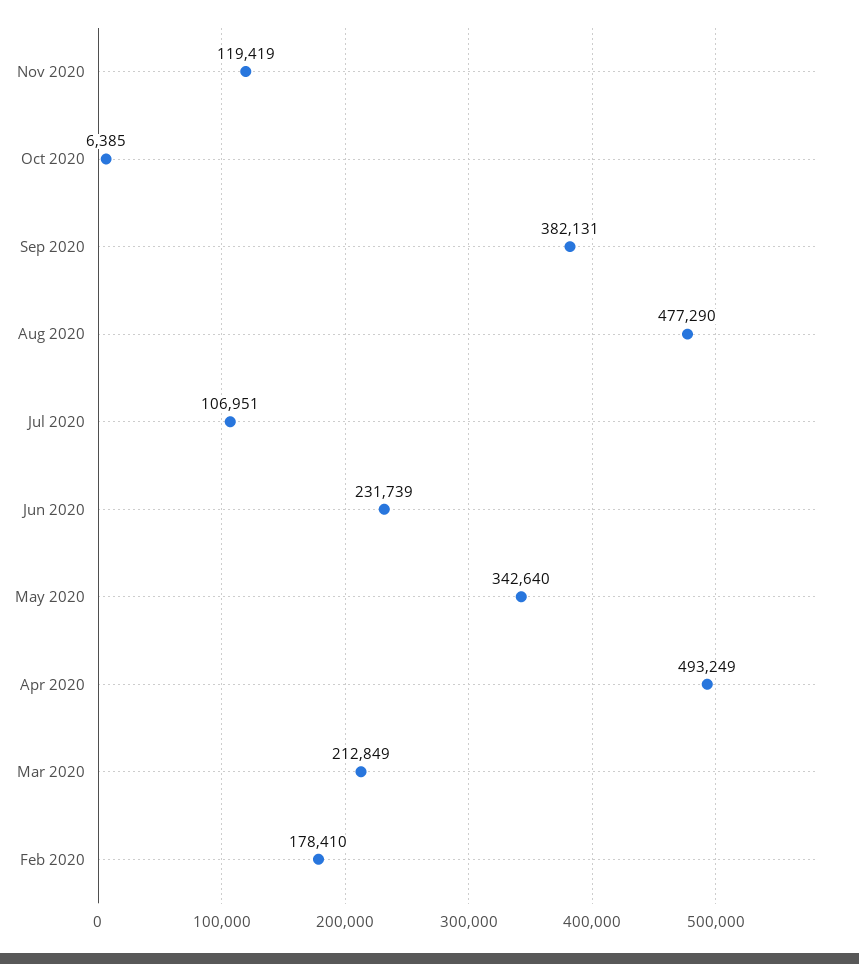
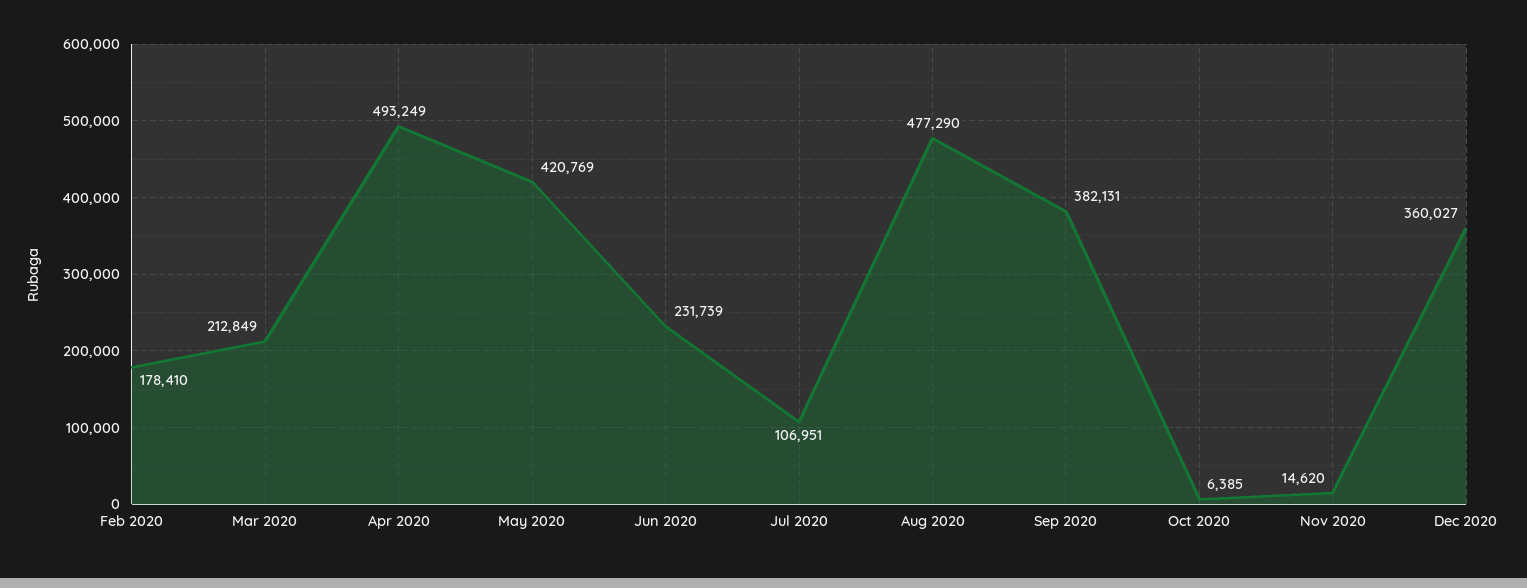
Nov 2020: 119419 -> 14620
May 2020: 342640 -> 420769
Dec 2020: none -> 360027

